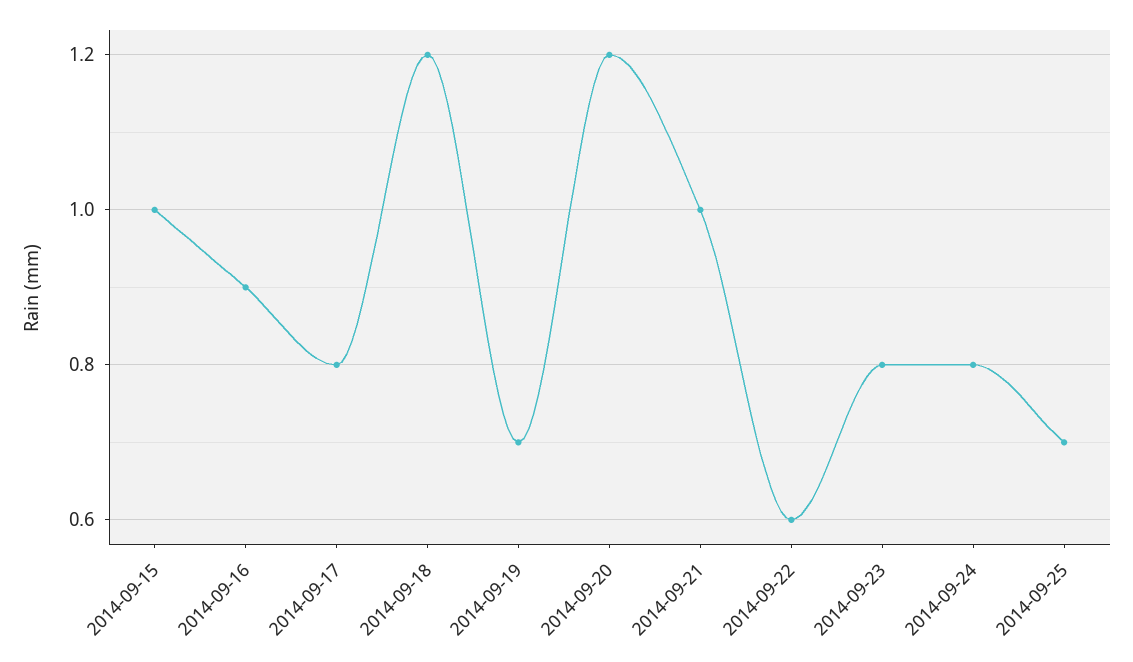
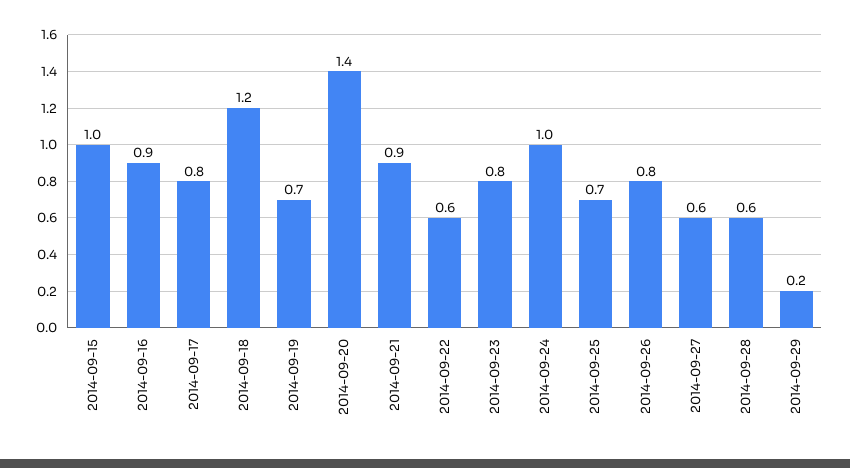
2014-09-20: 1.2 -> 1.4
2014-09-21: 1 -> 0.9
2014-09-24: 0.8 -> 1
2014-09-26: none -> 0.8
2014-09-27: none -> 0.6
2014-09-28: none -> 0.6
2014-09-29: none -> 0.2

